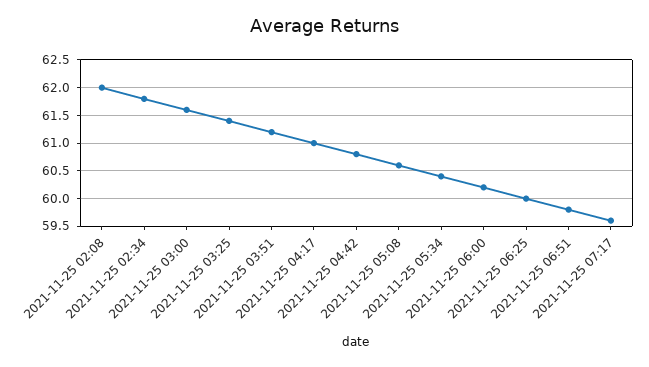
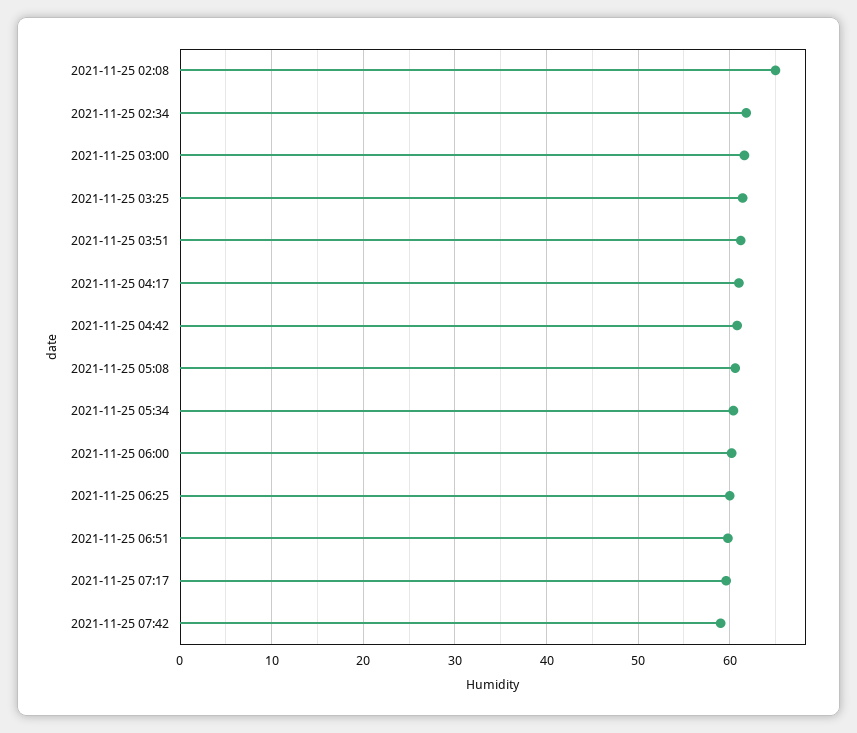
2021-11-25 02:08: 62 -> 65
2021-11-25 07:42: none -> 59

